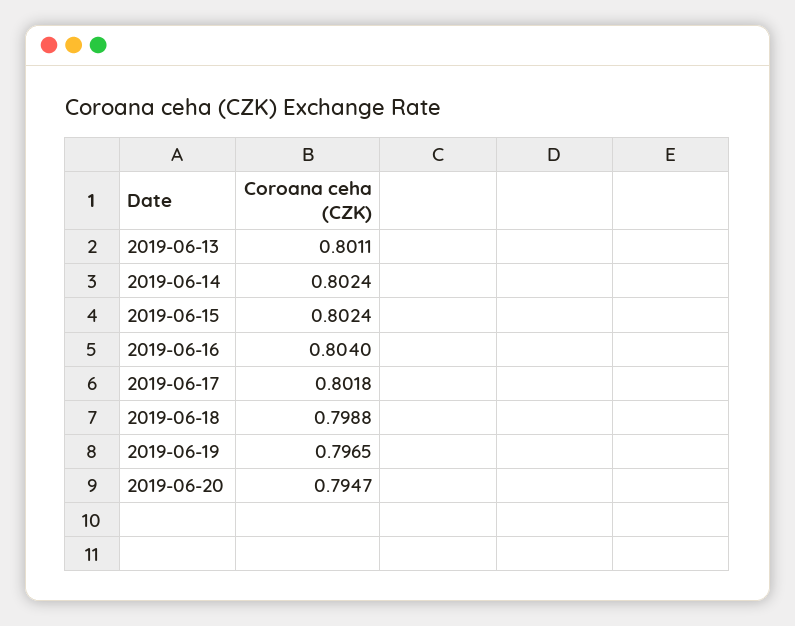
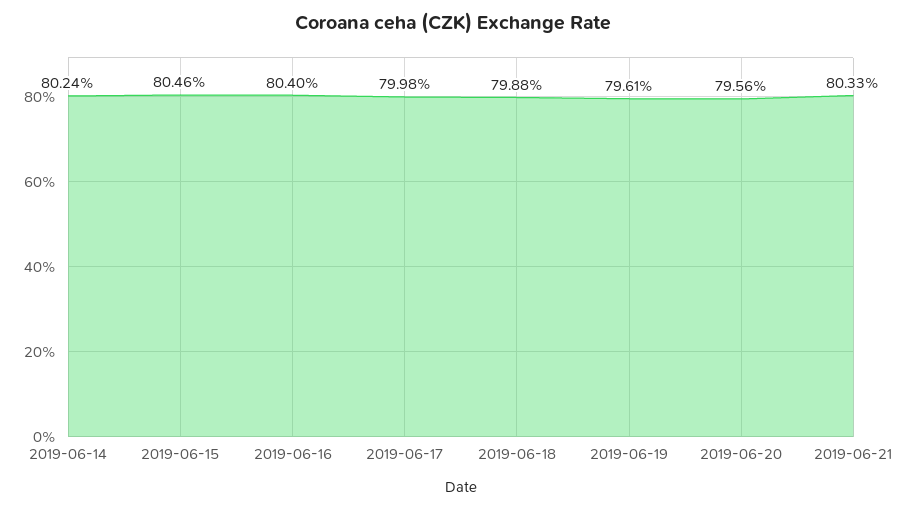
2019-06-13: 0.8011 -> none
2019-06-15: 0.8024 -> 0.8046
2019-06-17: 0.8018 -> 0.7998
2019-06-19: 0.7965 -> 0.7961
2019-06-20: 0.7947 -> 0.7956
2019-06-21: none -> 0.8033

